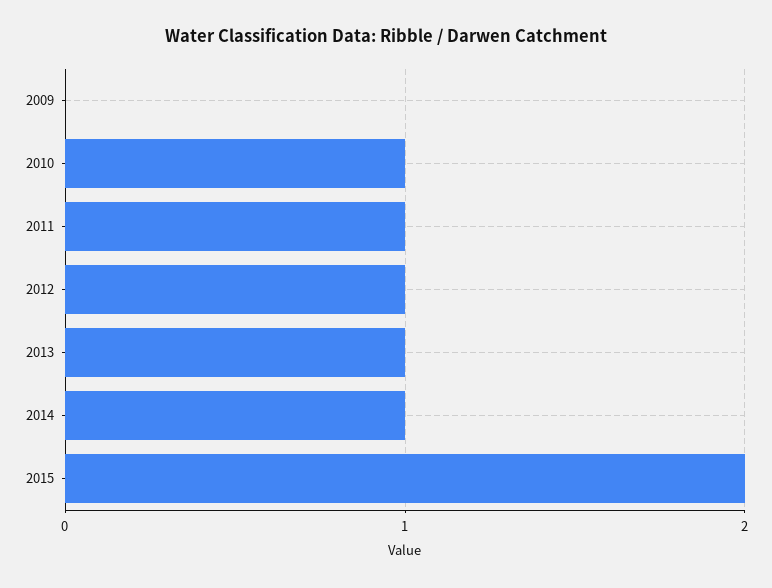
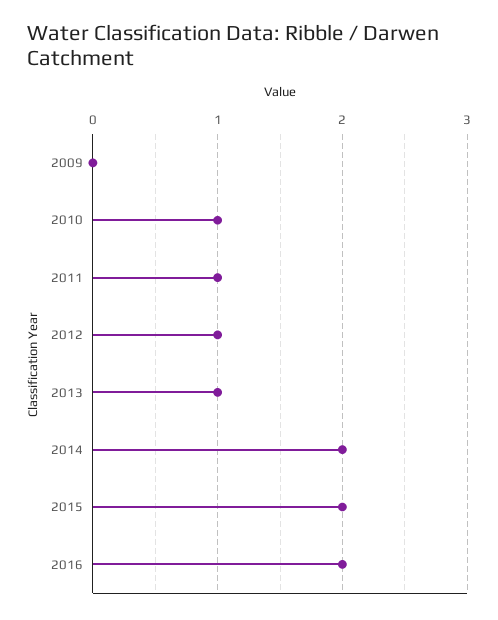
2014: 1 -> 2
2016: none -> 2

